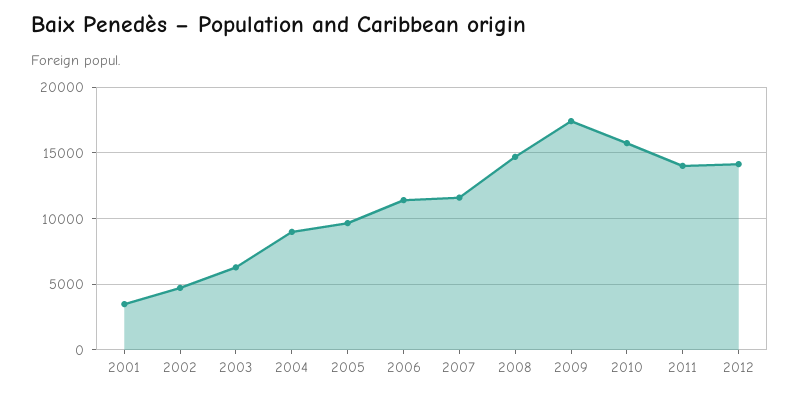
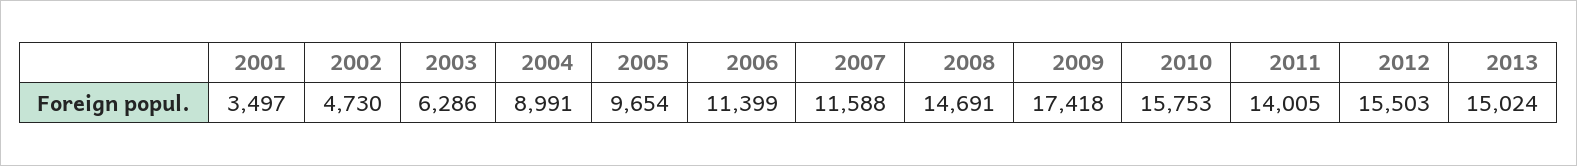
2012: 14000 -> 15503
2013: none -> 15024

